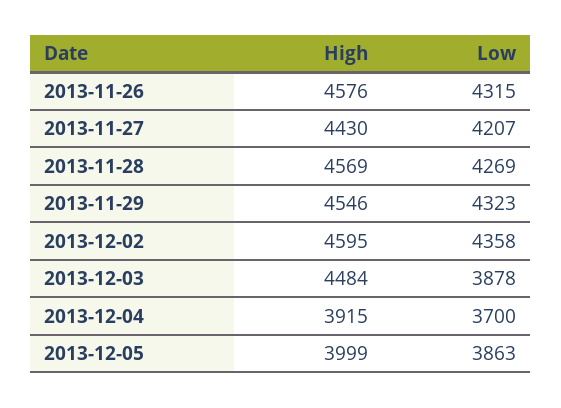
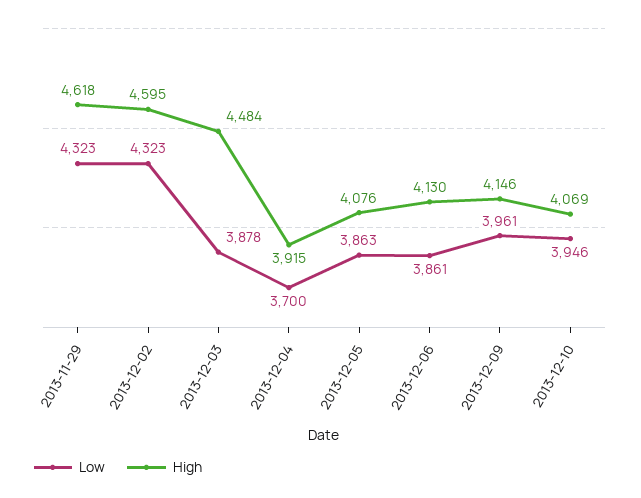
High, 2013-11-26: 4576 -> none
Low, 2013-11-26: 4315 -> none
High, 2013-11-27: 4430 -> none
Low, 2013-11-27: 4207 -> none
High, 2013-11-28: 4569 -> none
Low, 2013-11-28: 4269 -> none
High, 2013-11-29: 4546 -> 4618
Low, 2013-12-02: 4358 -> 4323
High, 2013-12-05: 3999 -> 4076
Low, 2013-12-06: none -> 3861
High, 2013-12-06: none -> 4130
Low, 2013-12-09: none -> 3961
High, 2013-12-09: none -> 4146
Low, 2013-12-10: none -> 3946
High, 2013-12-10: none -> 4069

